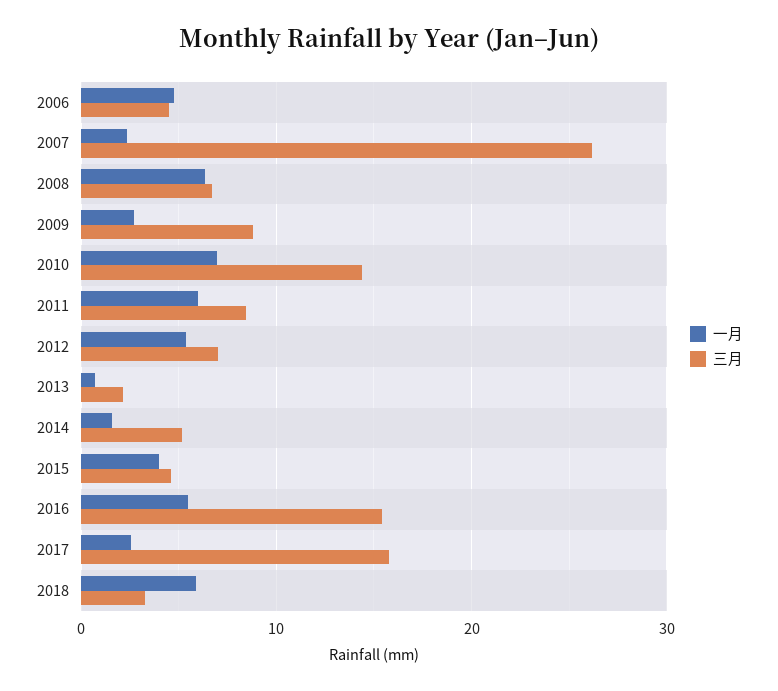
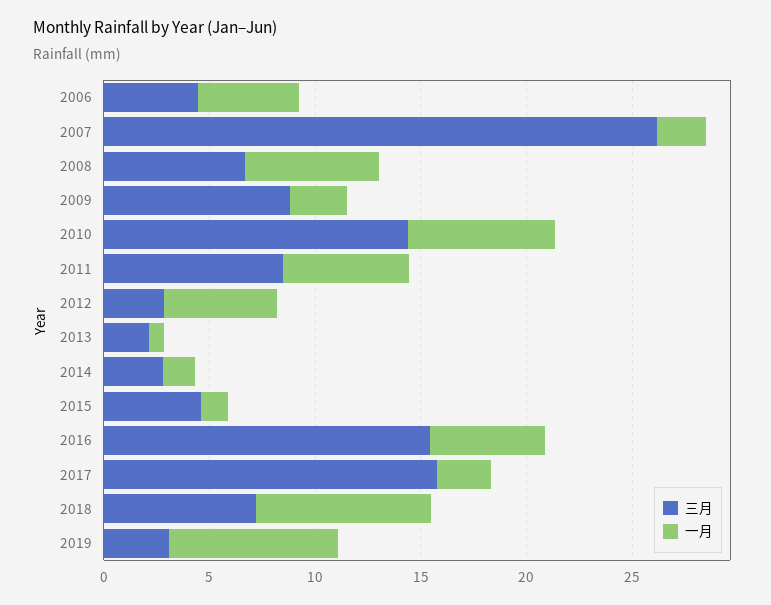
三月, 2012: 7 -> 3
三月, 2014: 5 -> 3
一月, 2015: 4 -> 1
一月, 2018: 6 -> 8
三月, 2018: 3 -> 7
三月, 2019: none -> 3
一月, 2019: none -> 8

